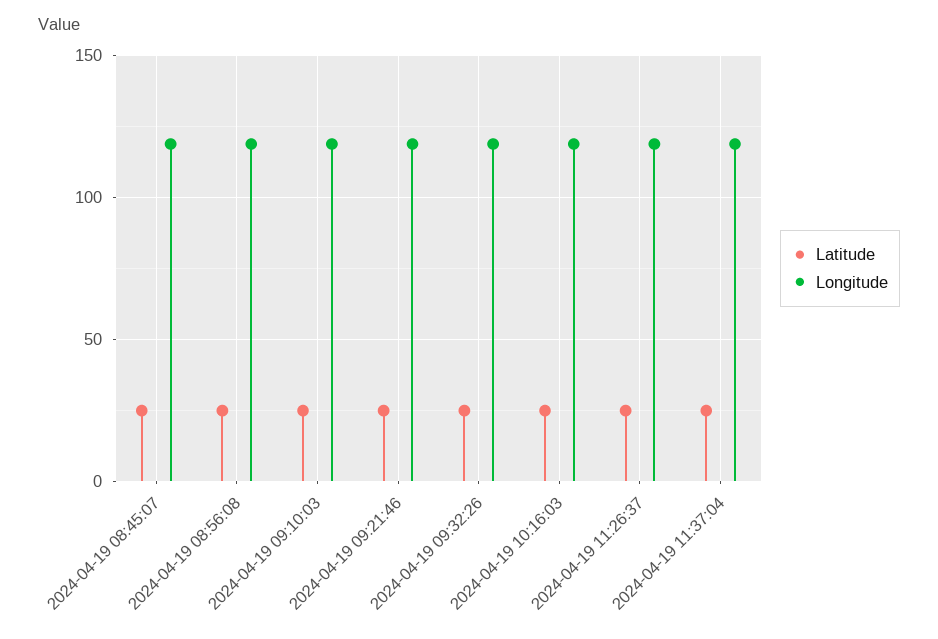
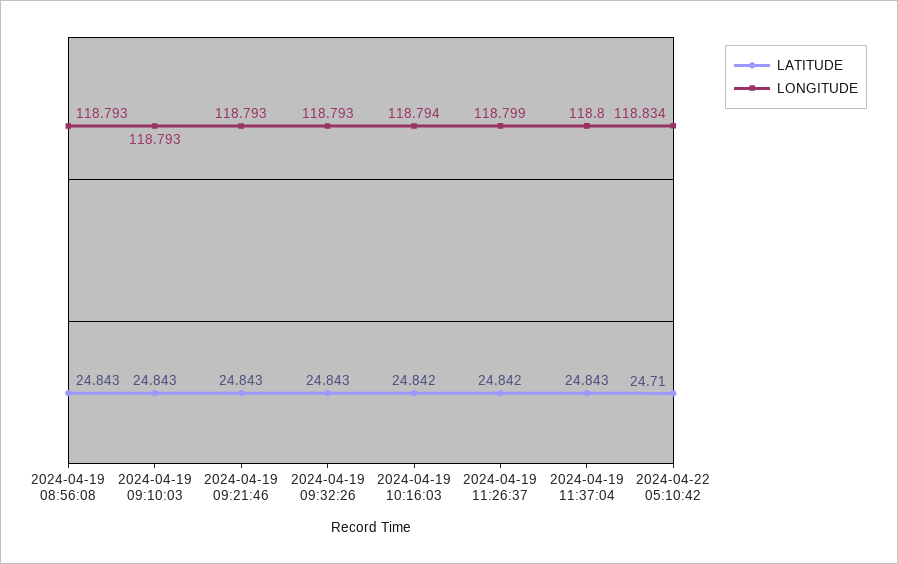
Latitude, 2024-04-19 08:45:07: 25 -> none
Longitude, 2024-04-19 08:45:07: 120 -> none
Latitude, 2024-04-22 05:10:42: none -> 24.71
Longitude, 2024-04-22 05:10:42: none -> 118.834

